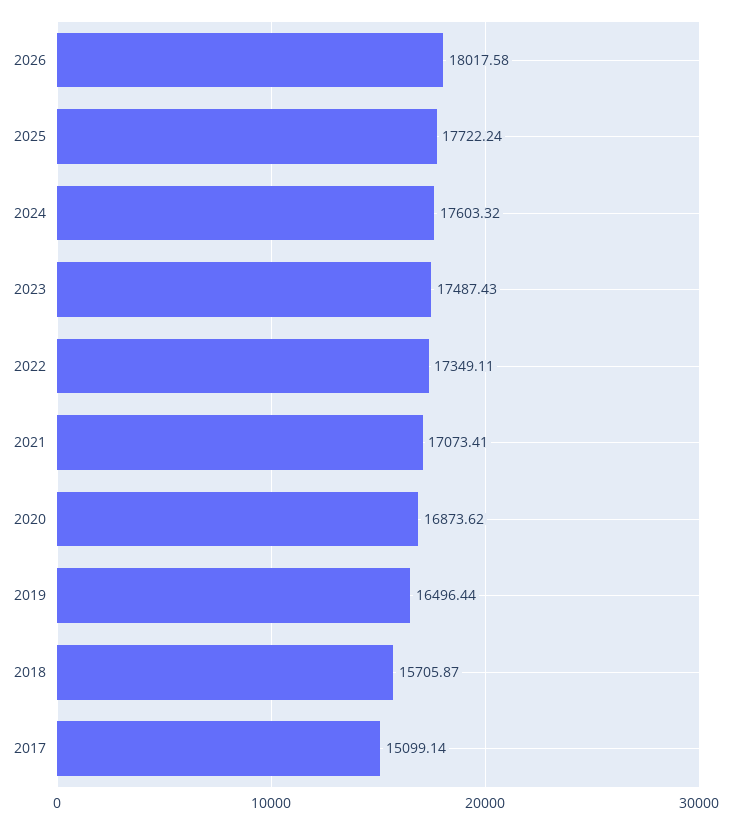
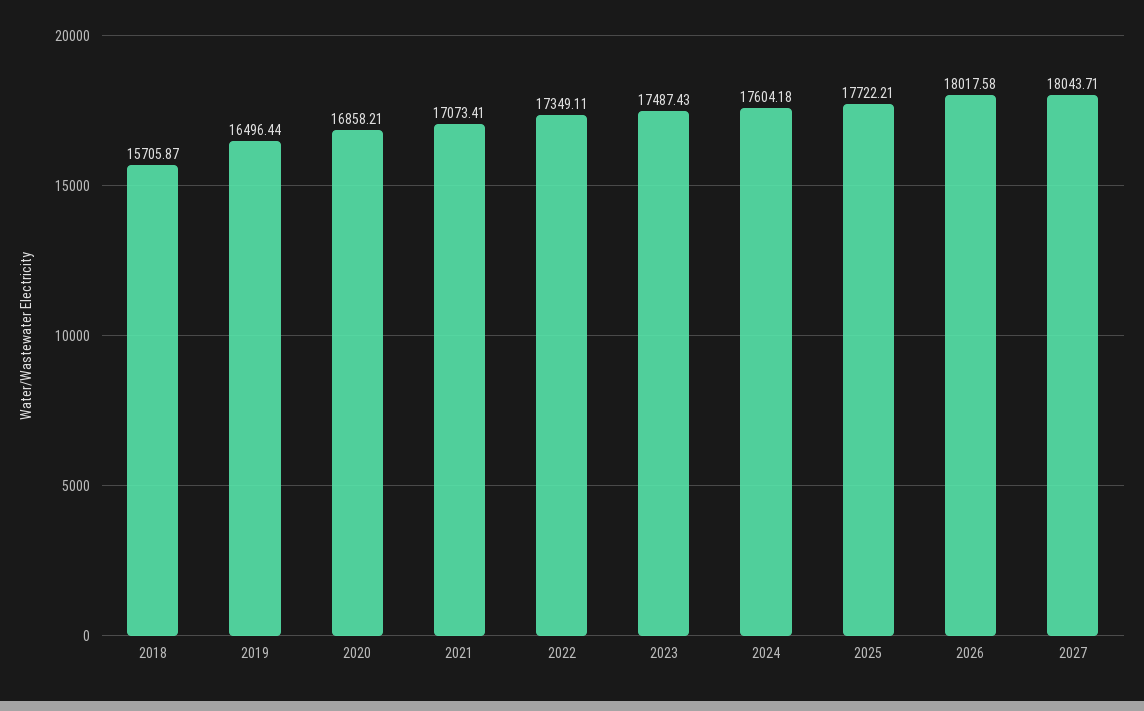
2025: 17722.24 -> 17722.21
2024: 17603.32 -> 17604.18
2020: 16873.62 -> 16858.21
2017: 15099.14 -> none
2027: none -> 18043.71

